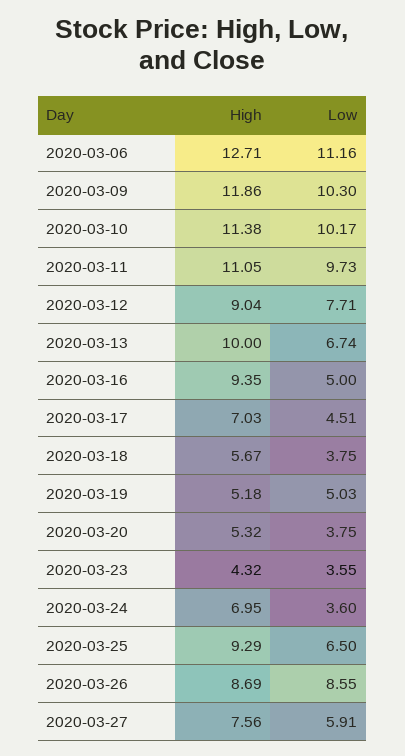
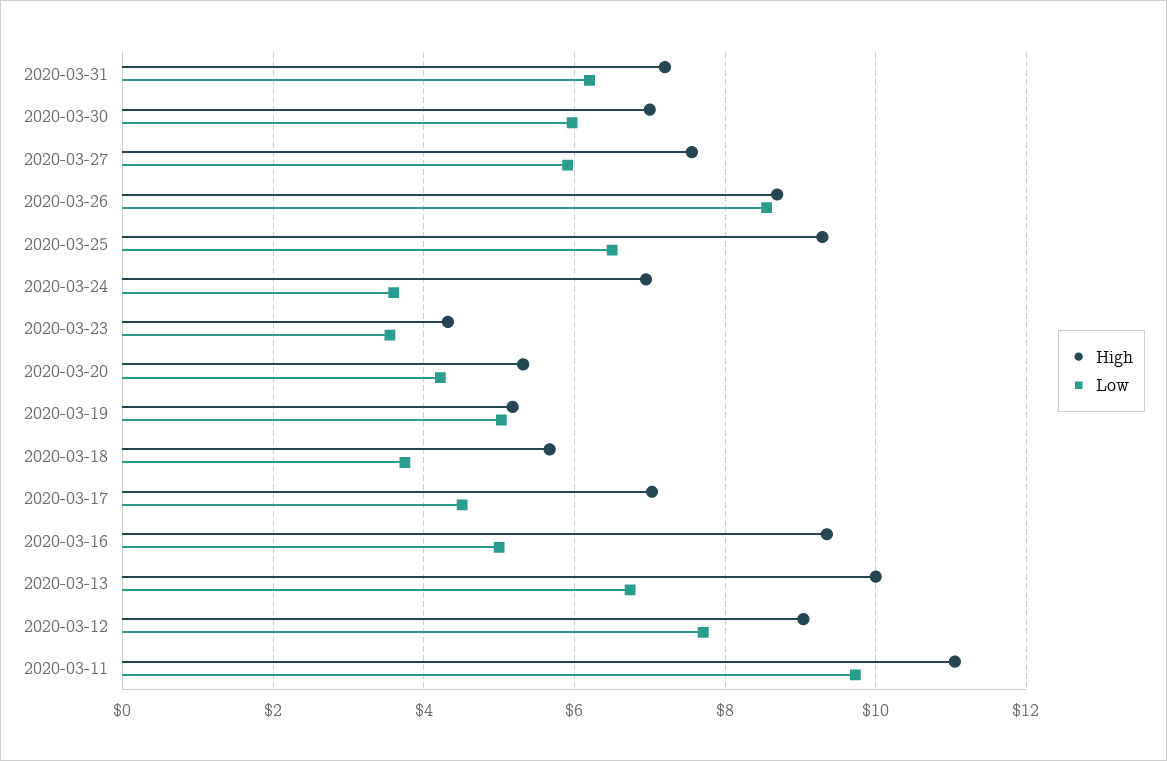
High, 2020-03-06: 12.71 -> none
Low, 2020-03-06: 11.16 -> none
High, 2020-03-09: 11.86 -> none
Low, 2020-03-09: 10.3 -> none
High, 2020-03-10: 11.38 -> none
Low, 2020-03-10: 10.17 -> none
Low, 2020-03-20: 3.75 -> 4.2
High, 2020-03-31: none -> 7.2
Low, 2020-03-31: none -> 6.2
High, 2020-03-30: none -> 7
Low, 2020-03-30: none -> 6

